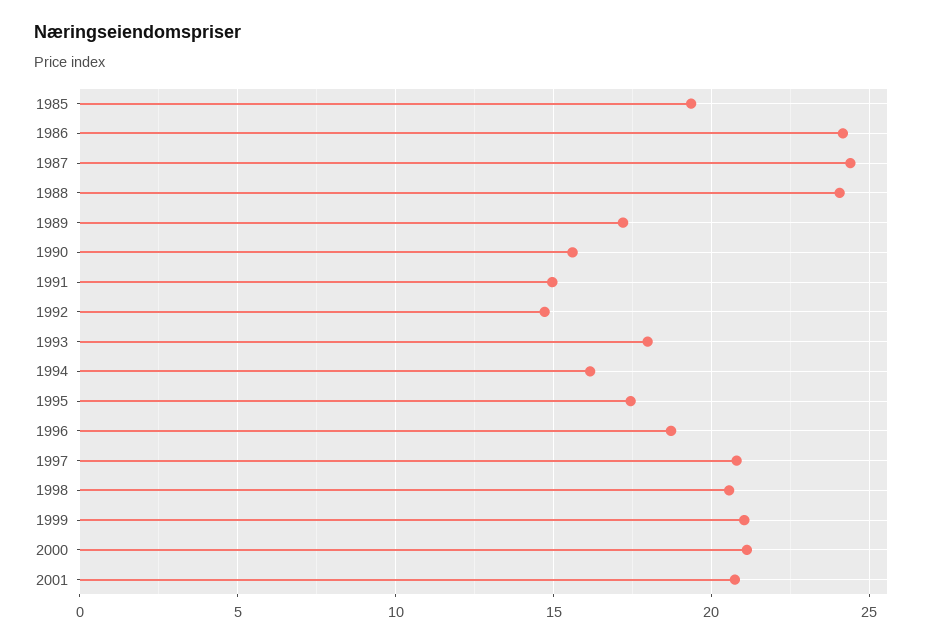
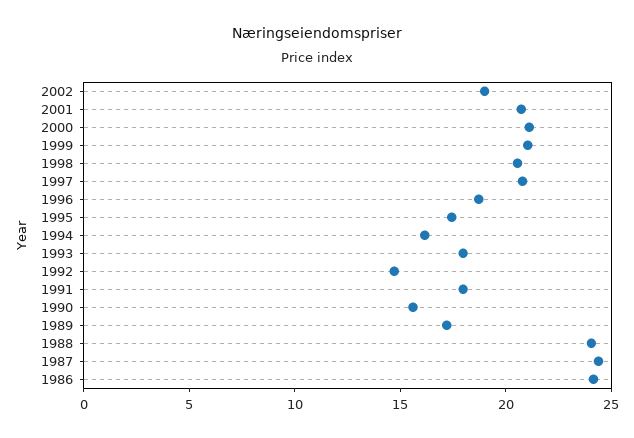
1985: 19.5 -> none
1991: 15 -> 18
2002: none -> 19

